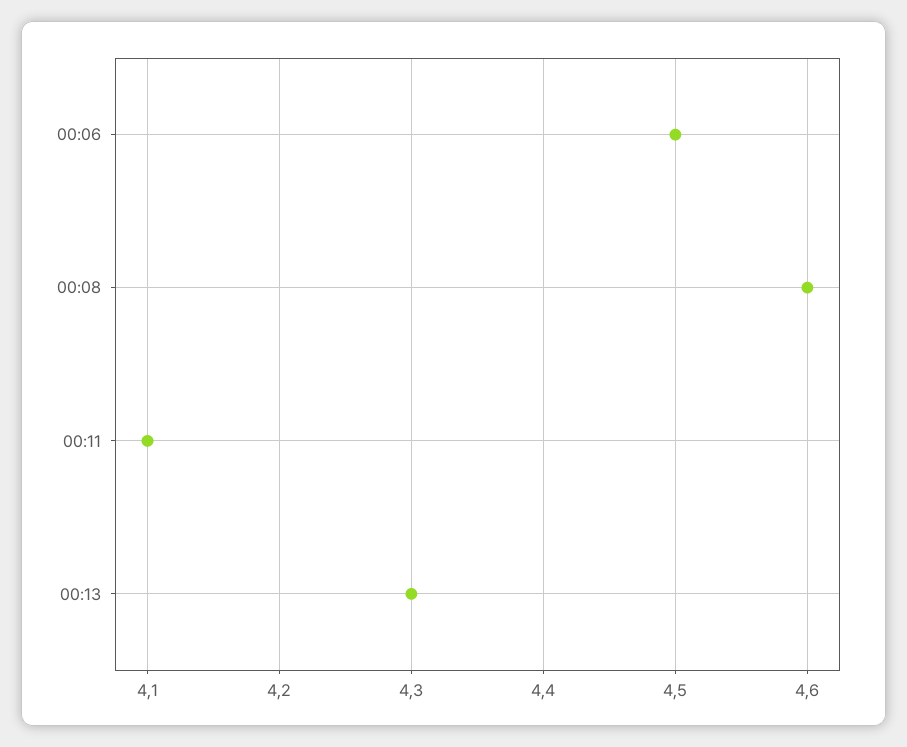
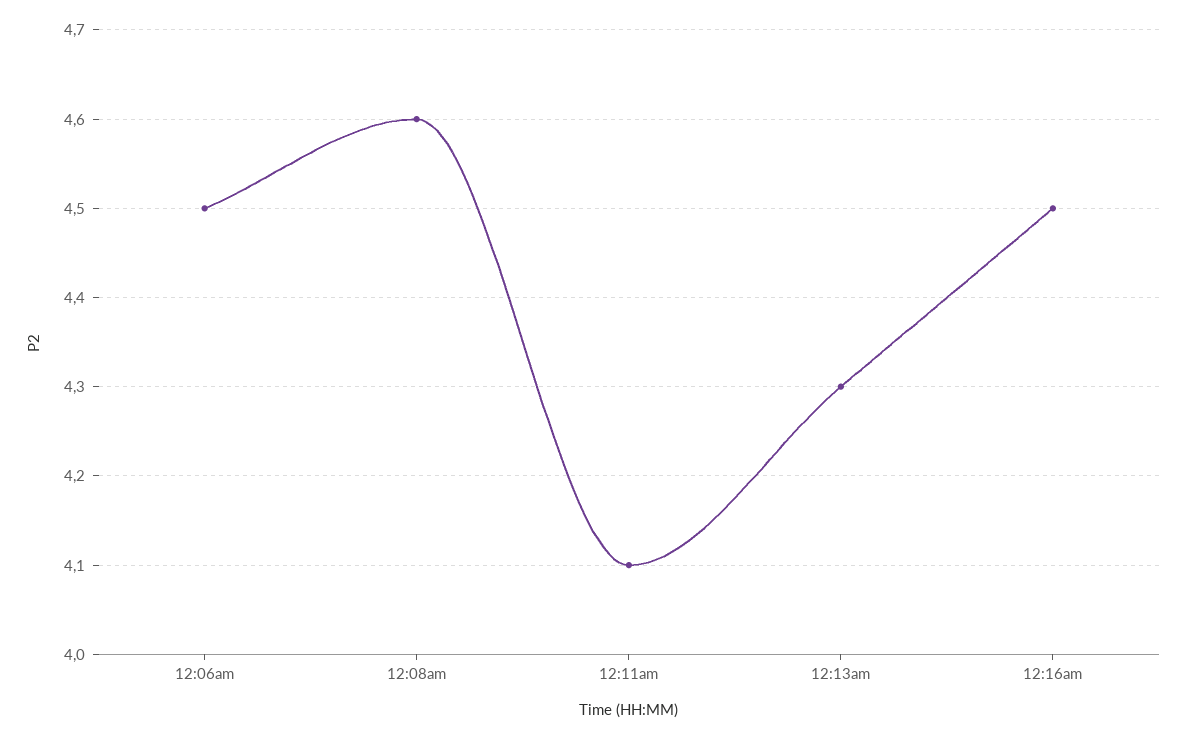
12:16am: none -> 4.5

